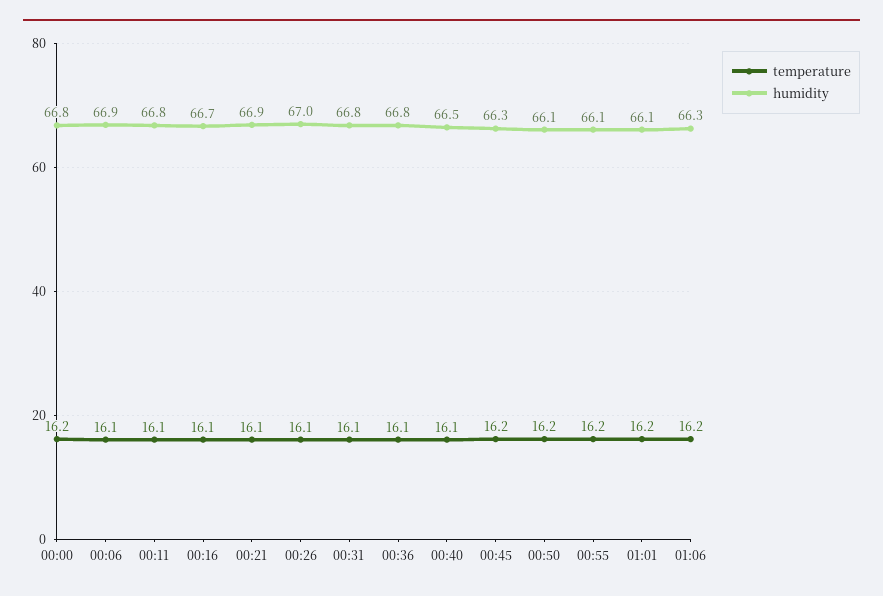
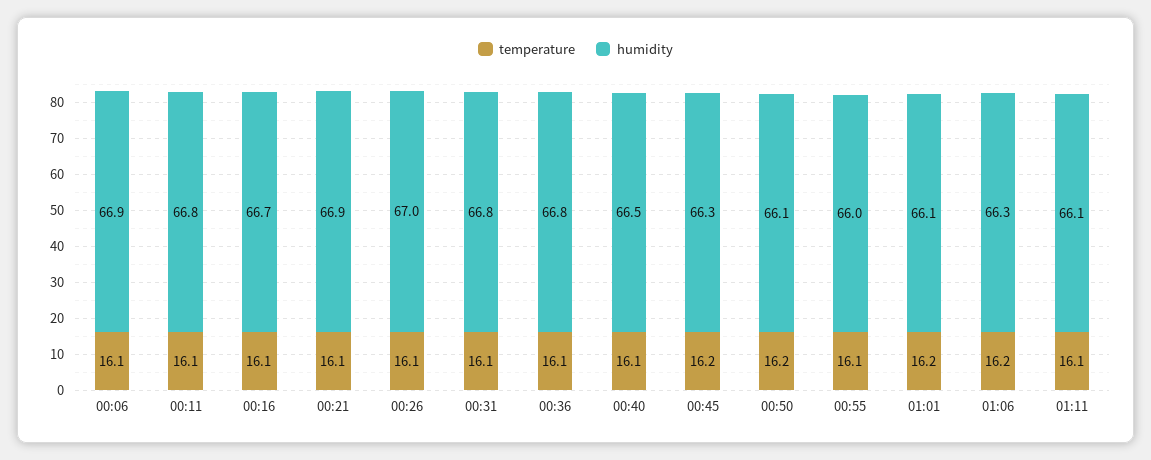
temperature, 00:00: 16.2 -> none
humidity, 00:00: 66.8 -> none
temperature, 00:55: 16.2 -> 16.1
humidity, 00:55: 66.1 -> 66
temperature, 01:11: none -> 16.1
humidity, 01:11: none -> 66.1

